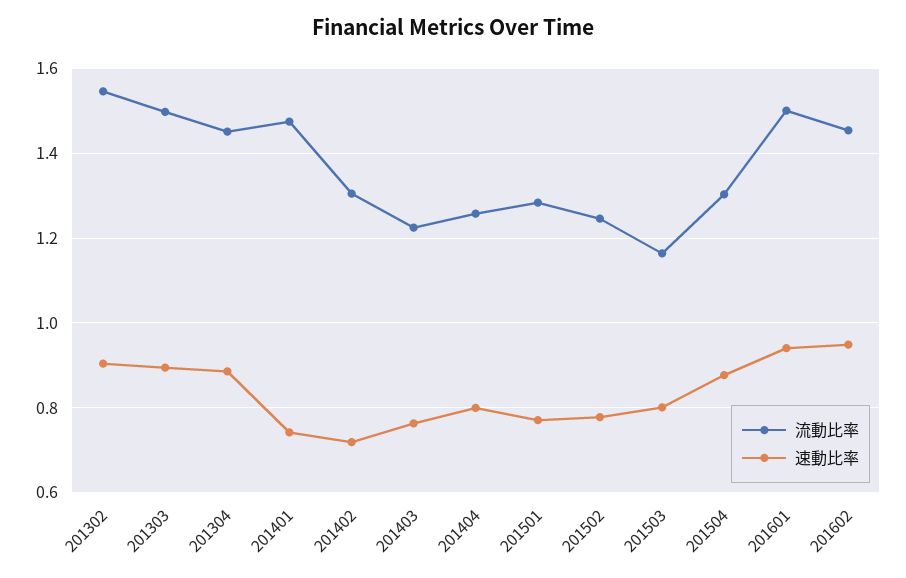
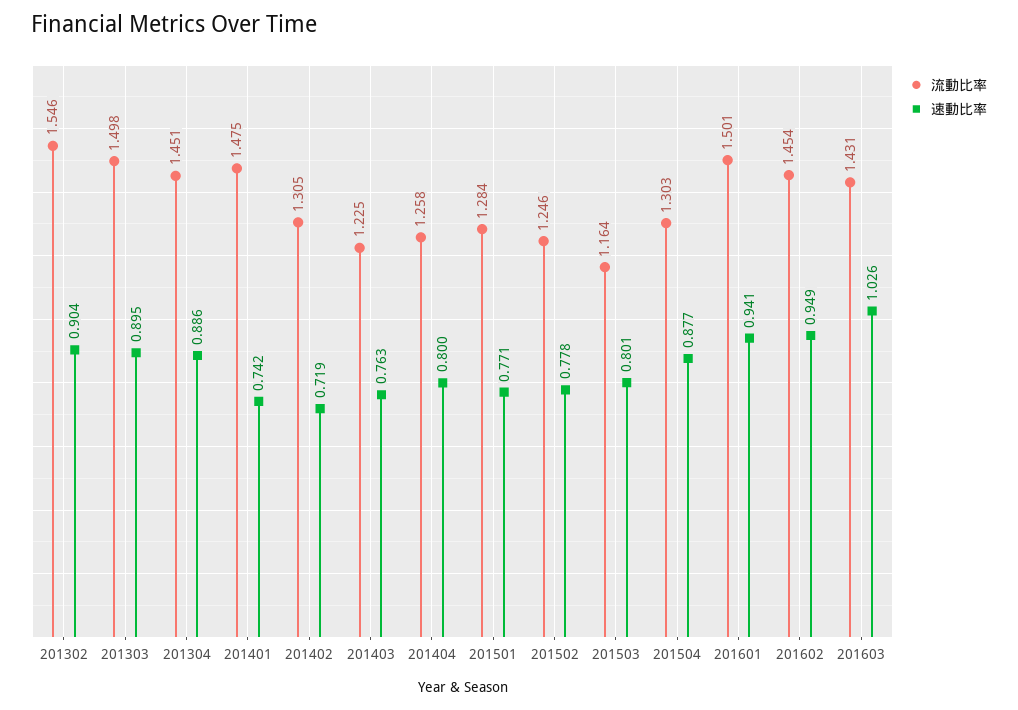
流動比率, 201603: none -> 1.431
速動比率, 201603: none -> 1.026

